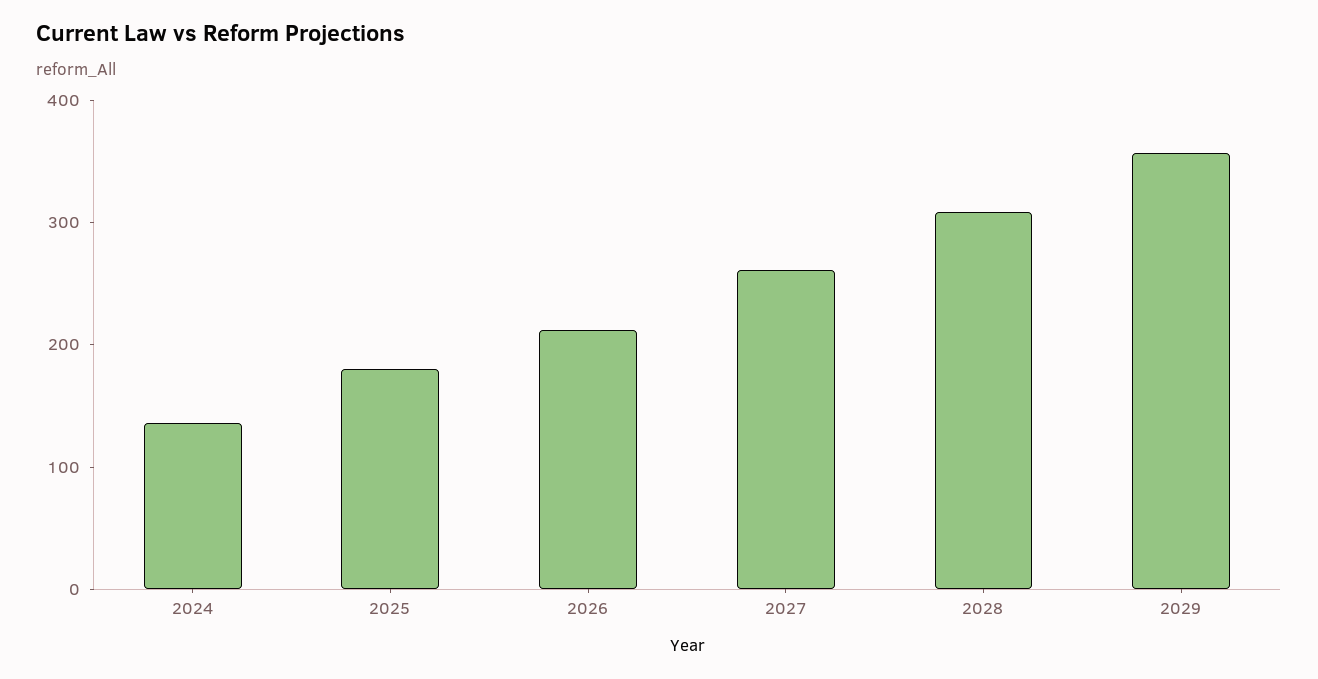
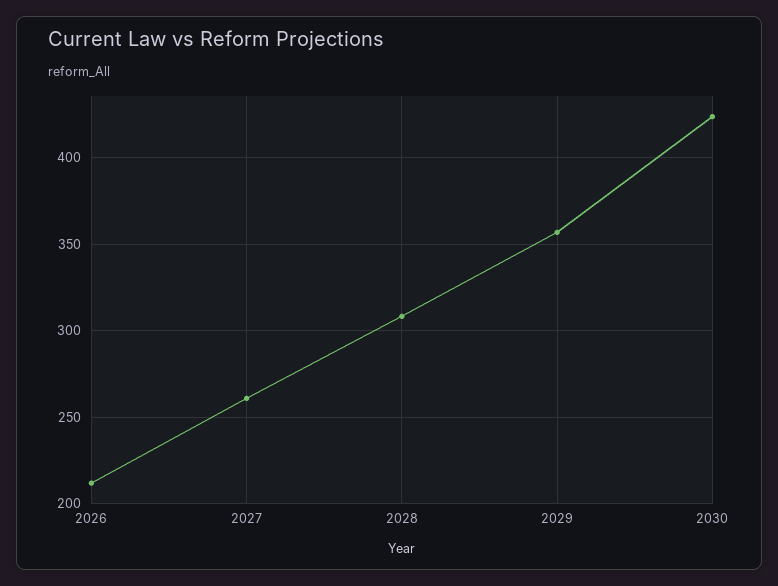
2024: 140 -> none
2025: 180 -> none
2030: none -> 425

